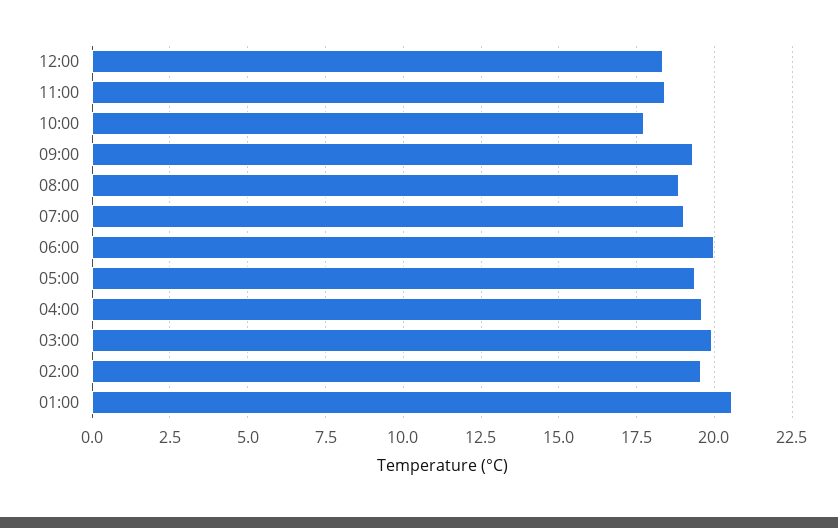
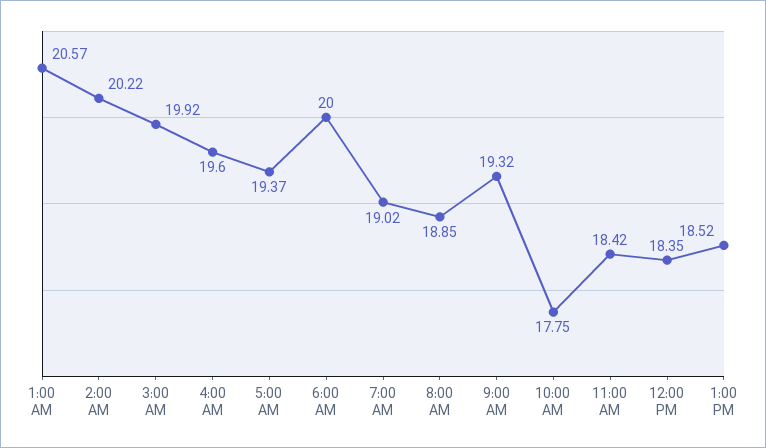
02:00: 19.5 -> 20.22
1:00 PM: none -> 18.52

